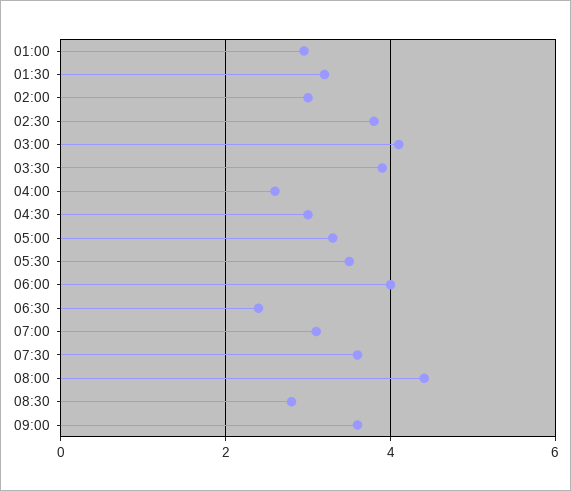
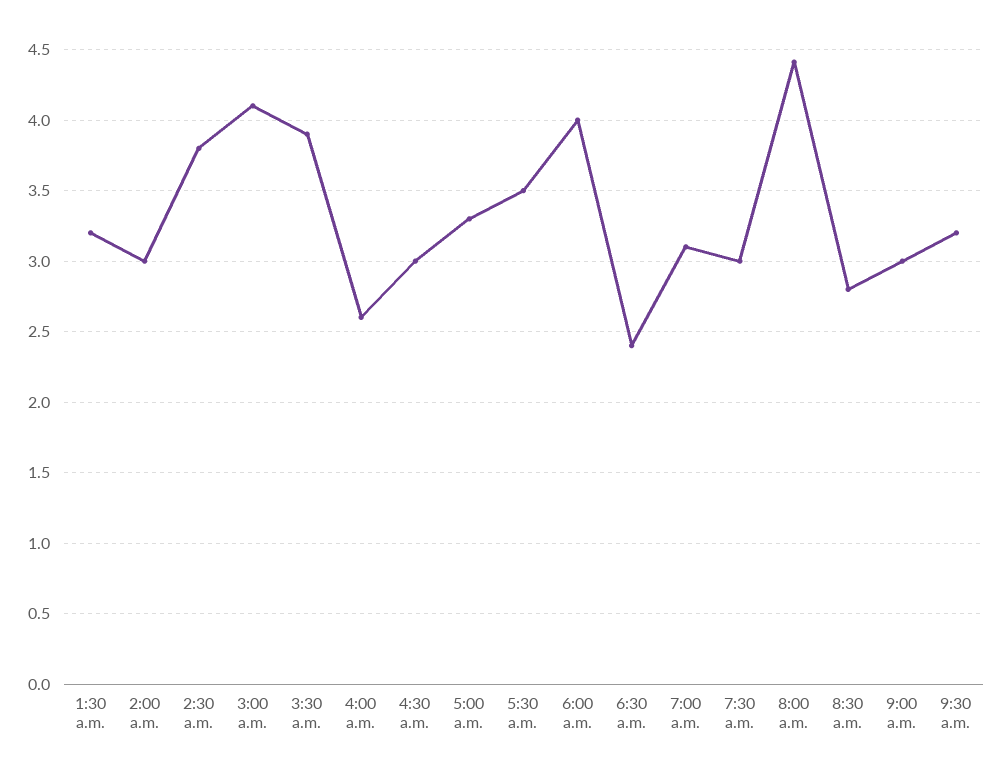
01:00: 3 -> none
07:30: 3.6 -> 3
09:00: 3.6 -> 3
9:30 a.m.: none -> 3.2

